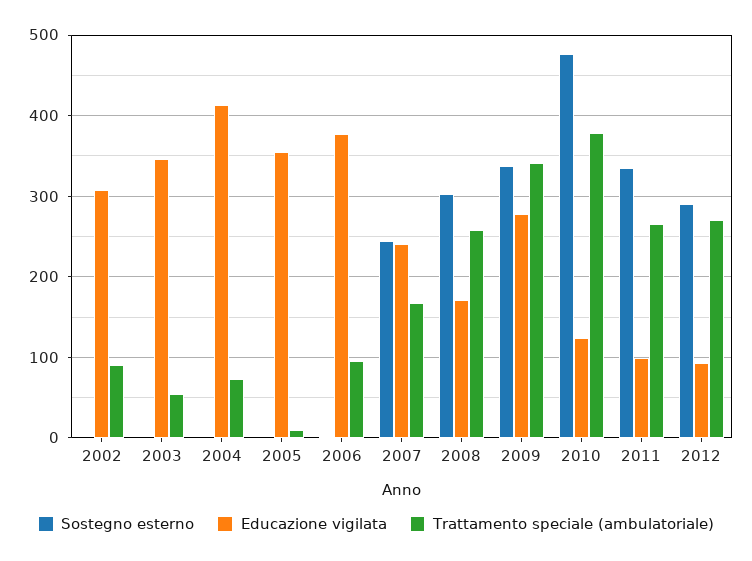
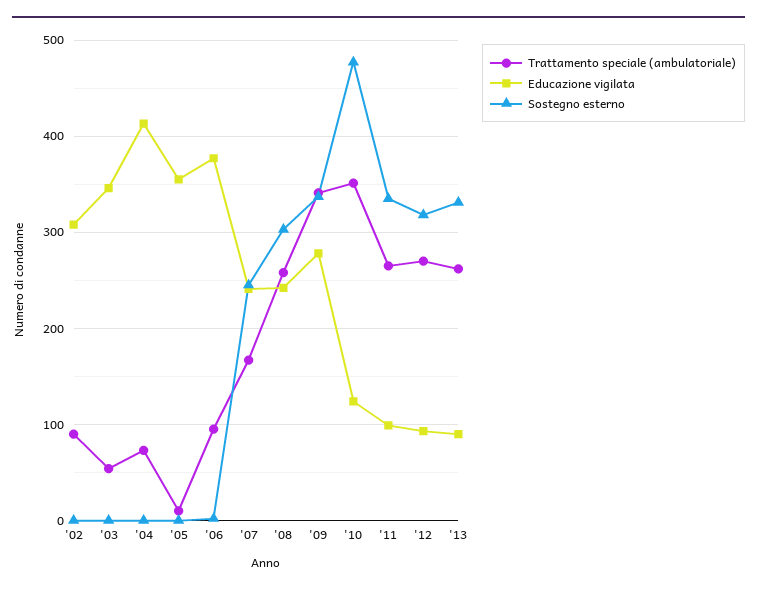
Educazione vigilata, 2008: 170 -> 240
Trattamento speciale (ambulatoriale), 2010: 380 -> 350
Sostegno esterno, 2012: 290 -> 320
Trattamento speciale (ambulatoriale), '13: none -> 260
Educazione vigilata, '13: none -> 90
Sostegno esterno, '13: none -> 330

